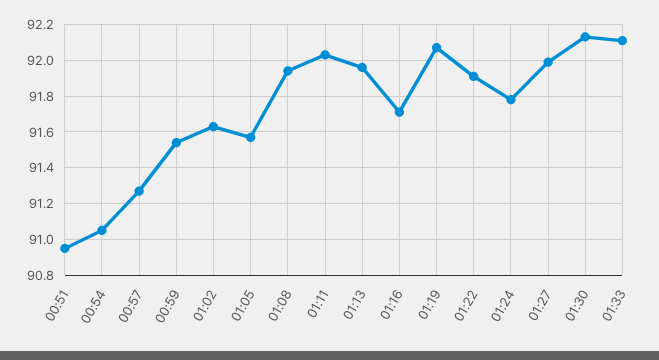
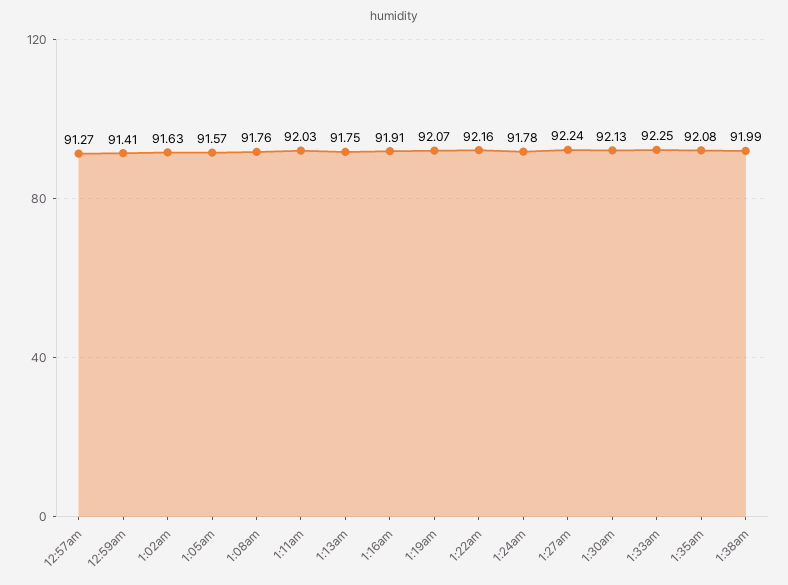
00:51: 90.95 -> none
00:54: 91.05 -> none
00:59: 91.55 -> 91.41
01:08: 91.95 -> 91.76
01:13: 91.95 -> 91.75
01:16: 91.7 -> 91.91
01:22: 91.9 -> 92.16
01:27: 92 -> 92.24
01:33: 92.1 -> 92.25
1:35am: none -> 92.08
1:38am: none -> 91.99

